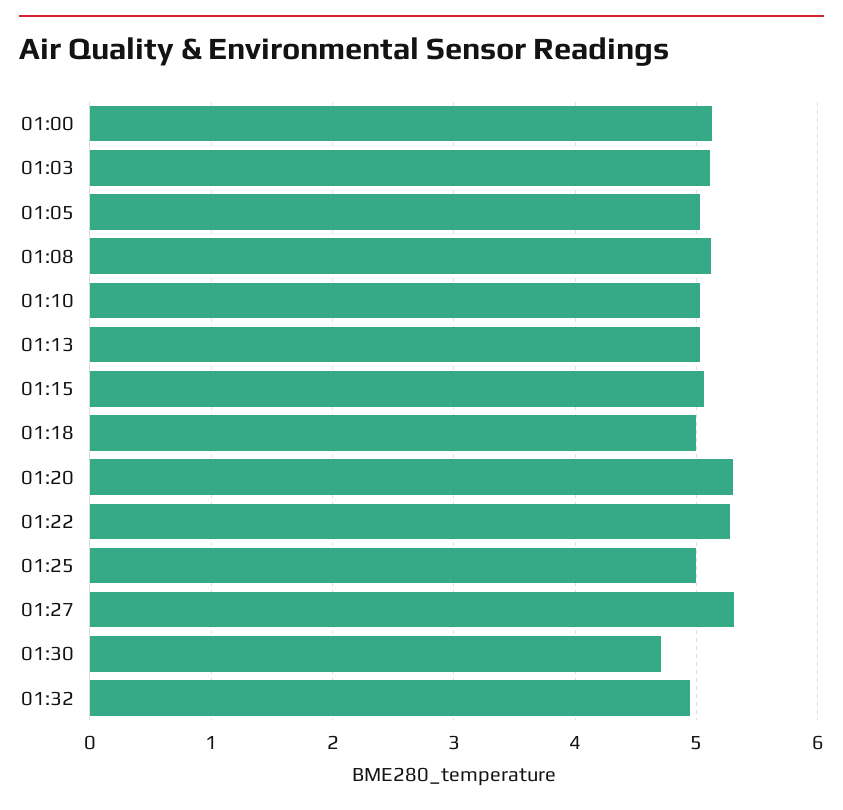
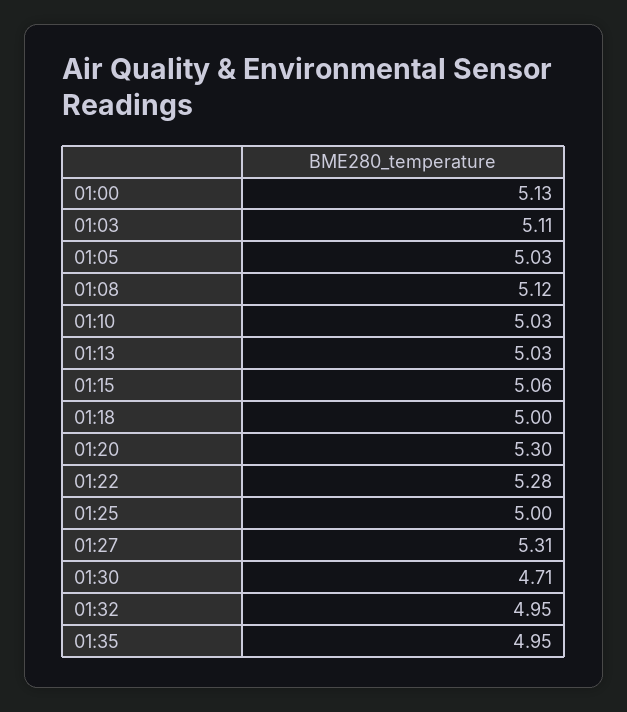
01:35: none -> 4.95

